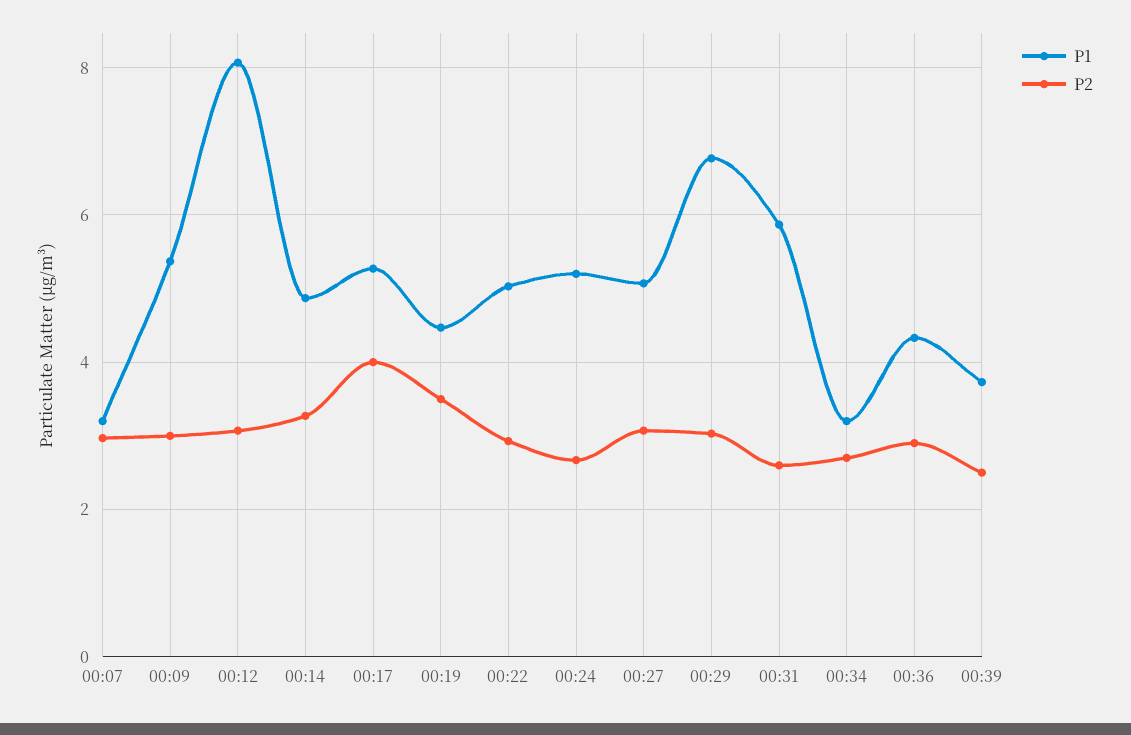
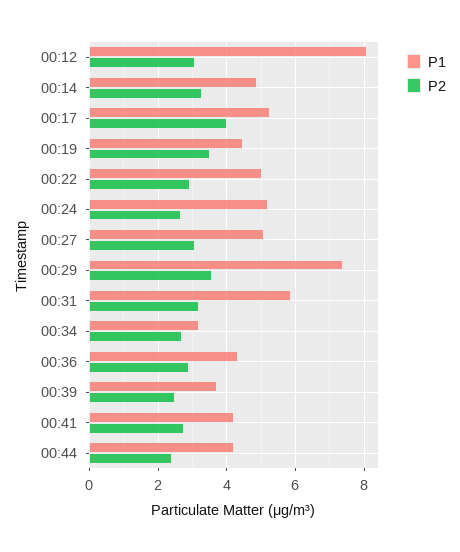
P1, 00:07: 3.2 -> none
P2, 00:07: 3 -> none
P1, 00:09: 5.4 -> none
P2, 00:09: 3 -> none
P1, 00:29: 6.8 -> 7.4
P2, 00:29: 3 -> 3.6
P2, 00:31: 2.6 -> 3.2
P1, 00:41: none -> 4.2
P2, 00:41: none -> 2.8
P1, 00:44: none -> 4.2
P2, 00:44: none -> 2.4

